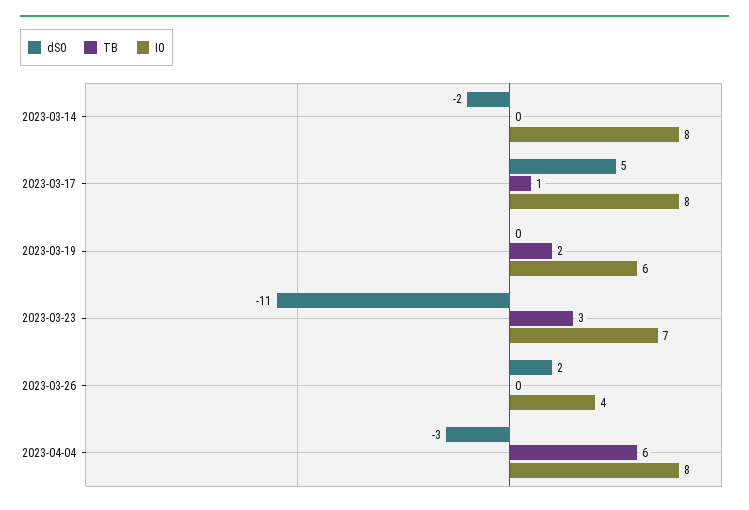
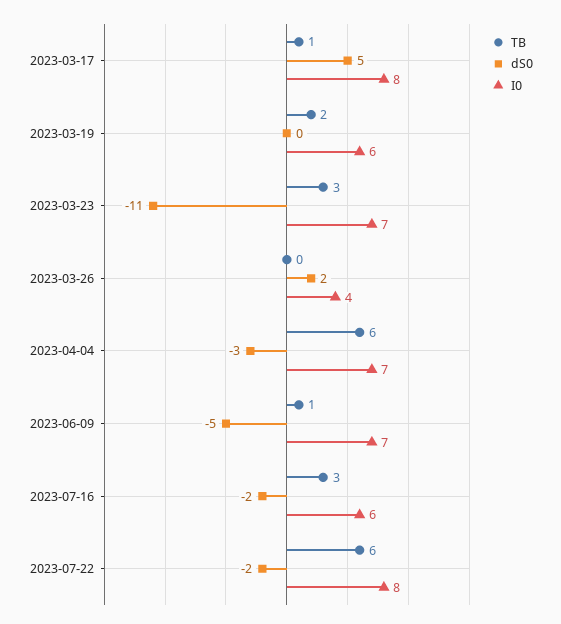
dS0, 2023-03-14: -2 -> none
TB, 2023-03-14: 0 -> none
I0, 2023-03-14: 8 -> none
I0, 2023-04-04: 8 -> 7
TB, 2023-06-09: none -> 1
dS0, 2023-06-09: none -> -5
I0, 2023-06-09: none -> 7
TB, 2023-07-16: none -> 3
dS0, 2023-07-16: none -> -2
I0, 2023-07-16: none -> 6
TB, 2023-07-22: none -> 6
dS0, 2023-07-22: none -> -2
I0, 2023-07-22: none -> 8

